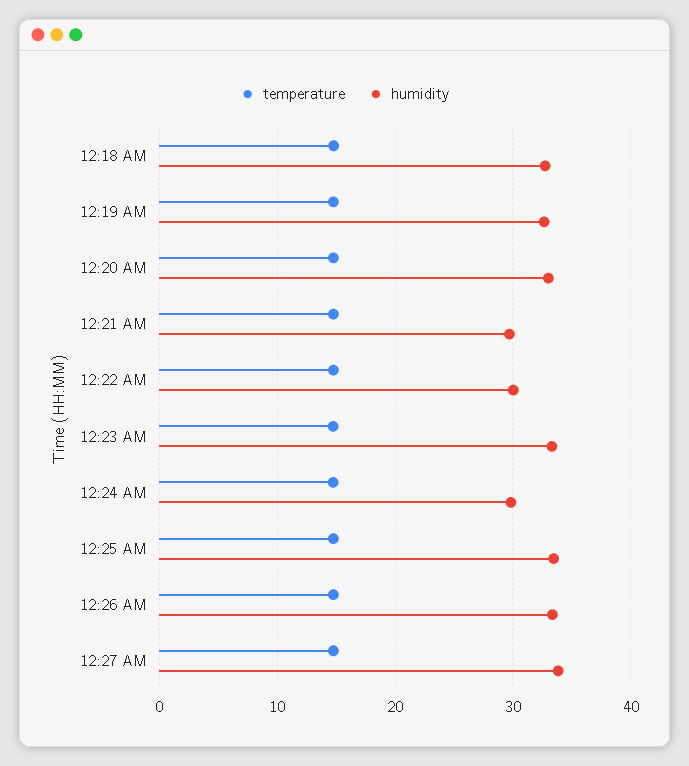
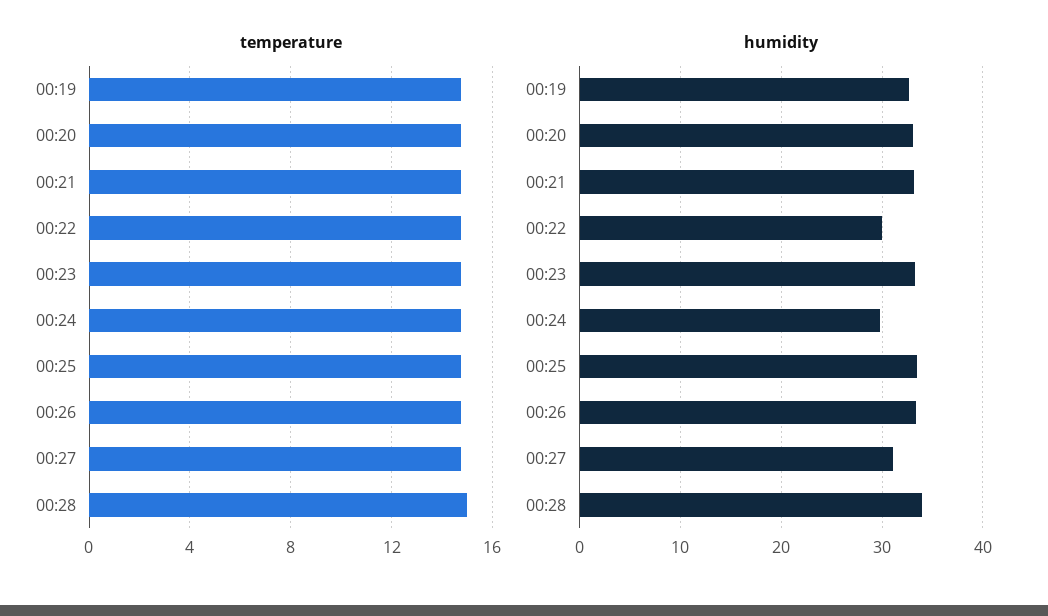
temperature, 12:18 AM: 15 -> none
humidity, 12:18 AM: 33 -> none
humidity, 12:21 AM: 30 -> 33
humidity, 12:27 AM: 34 -> 31
temperature, 00:28: none -> 15
humidity, 00:28: none -> 34

